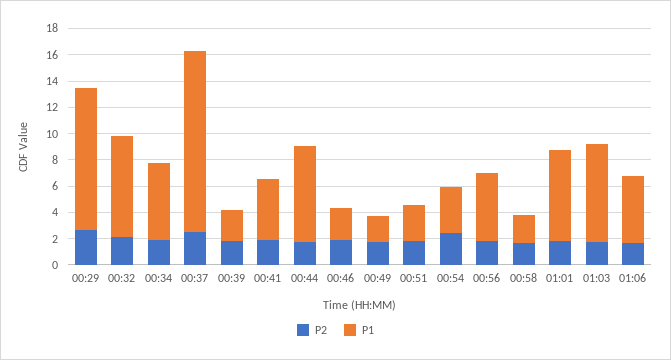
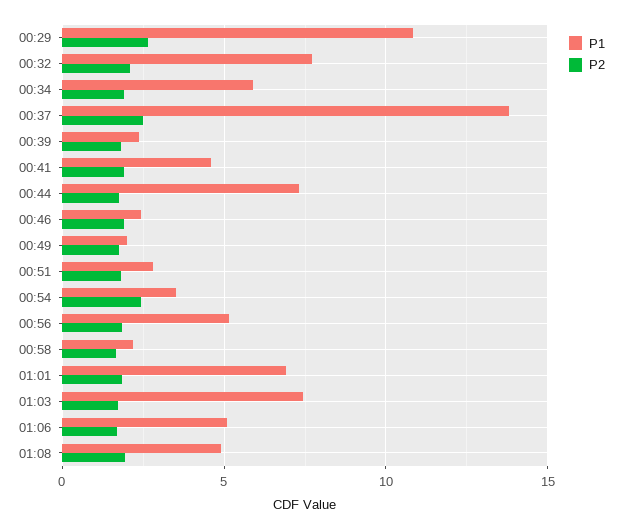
P1, 01:08: none -> 5
P2, 01:08: none -> 2

